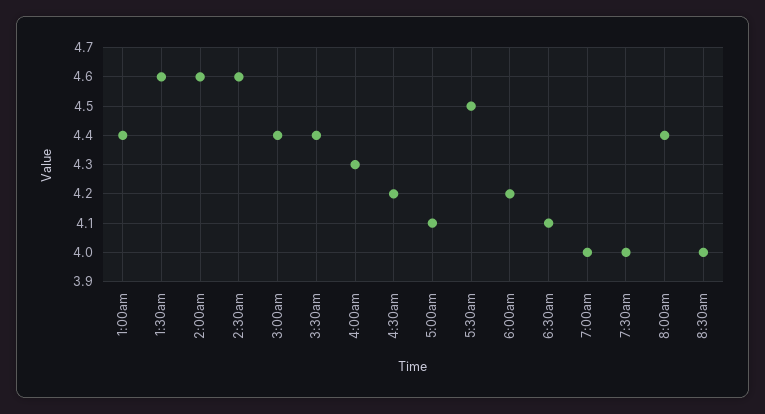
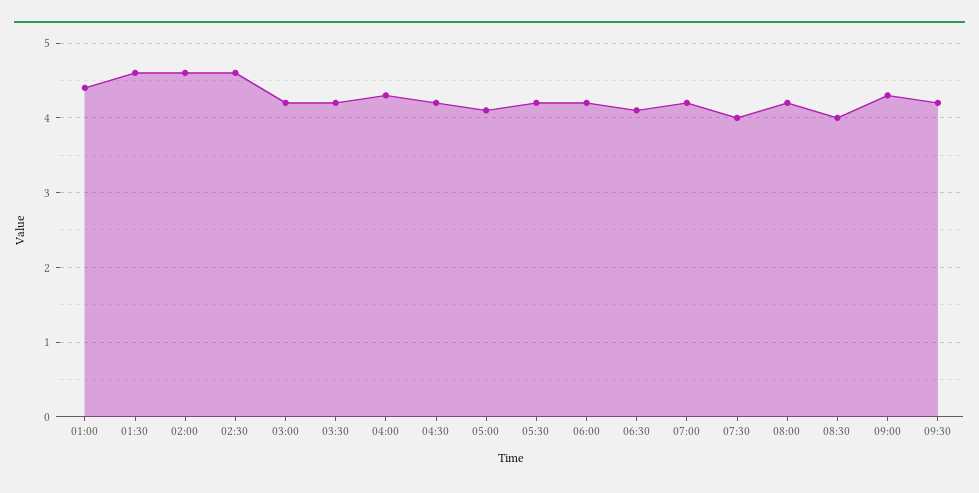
3:00am: 4.4 -> 4.2
3:30am: 4.4 -> 4.2
5:30am: 4.5 -> 4.2
7:00am: 4 -> 4.2
8:00am: 4.4 -> 4.2
09:00: none -> 4.3
09:30: none -> 4.2

